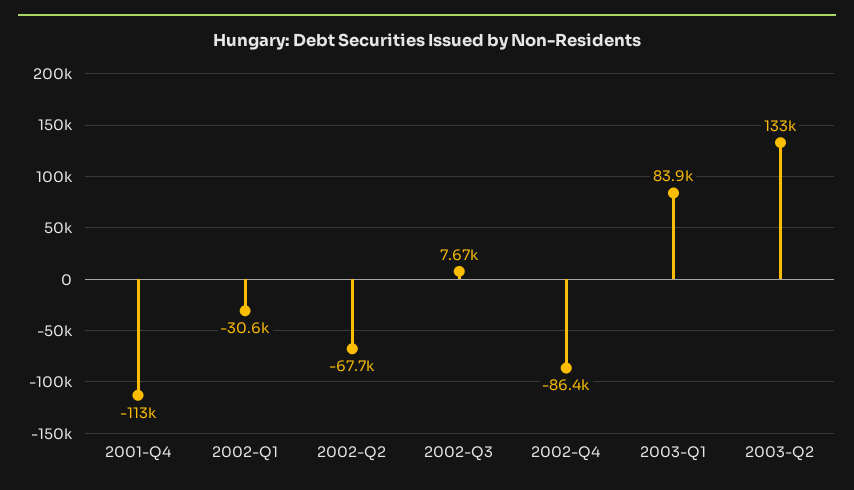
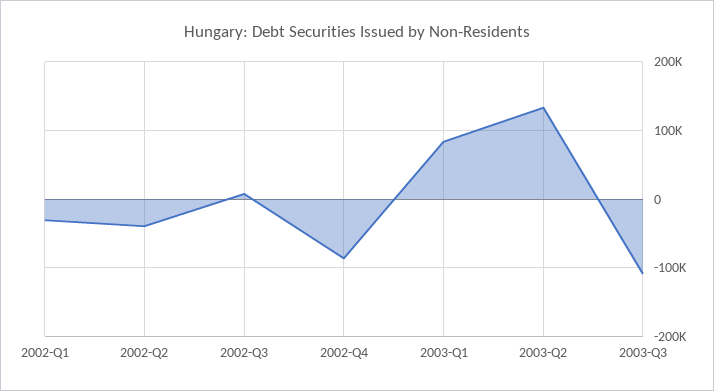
2001-Q4: -113000 -> none
2002-Q2: -67700 -> -40000
2003-Q3: none -> -110000

